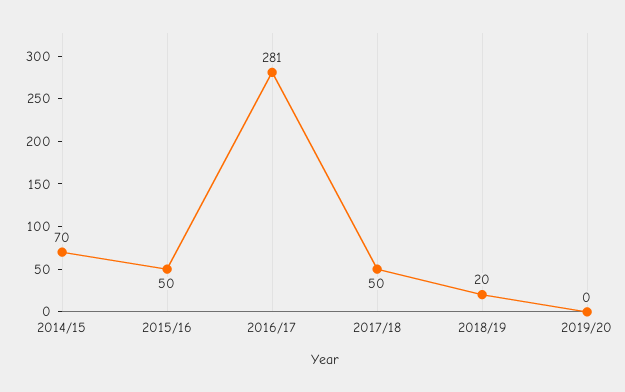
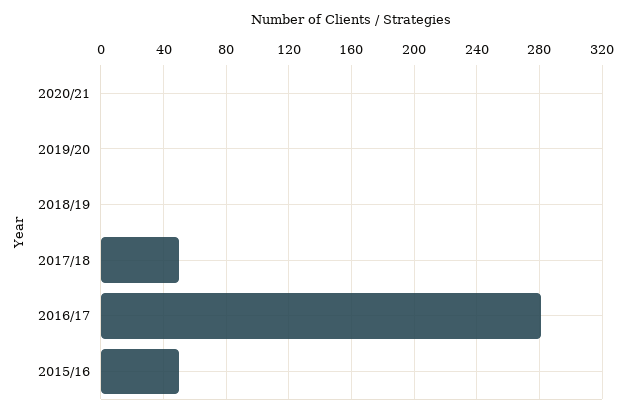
2014/15: 70 -> none
2018/19: 20 -> 0
2020/21: none -> 0

